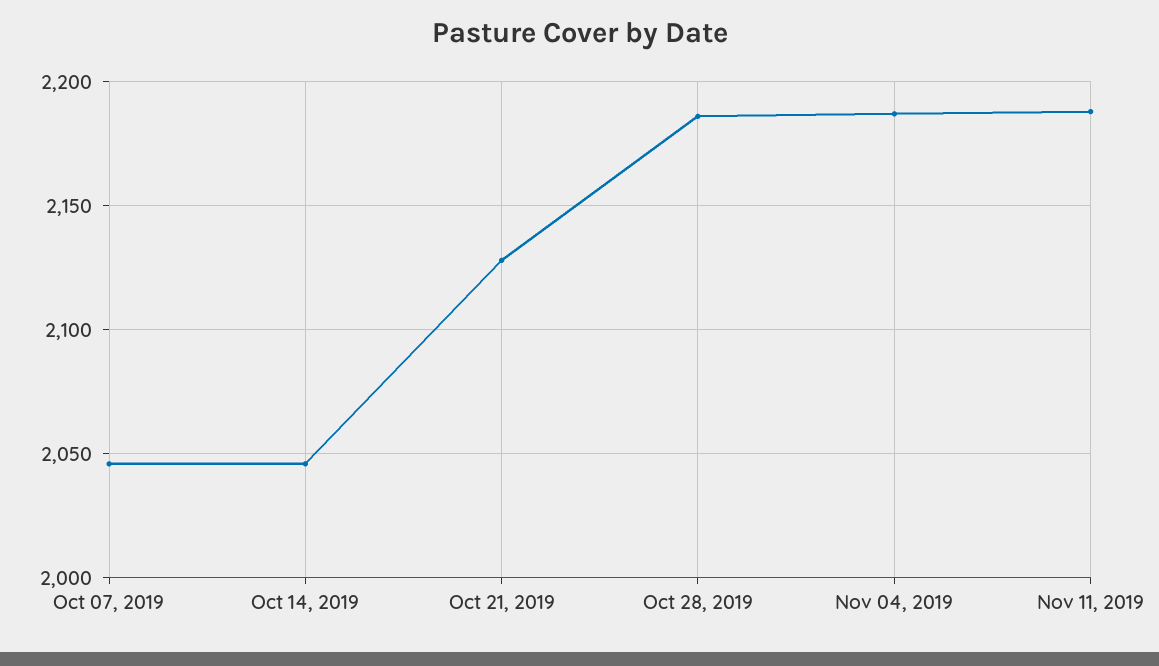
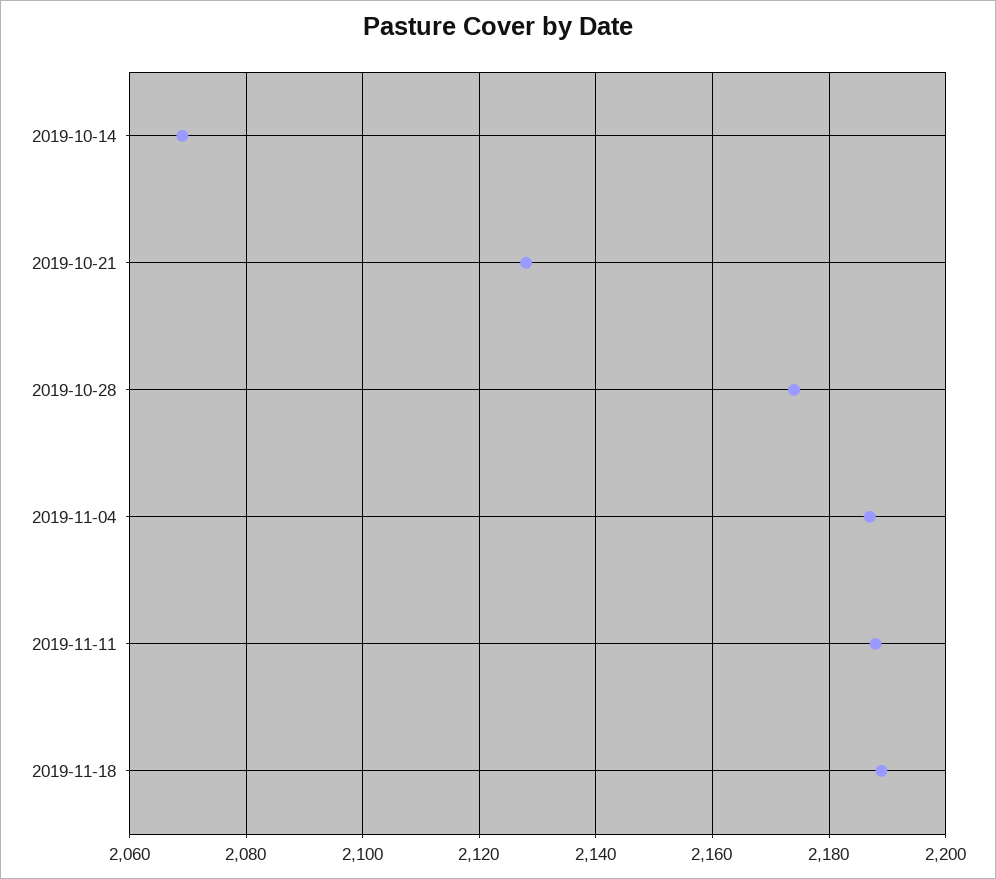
Oct 07, 2019: 2045 -> none
Oct 14, 2019: 2045 -> 2070
Oct 28, 2019: 2185 -> 2175
2019-11-18: none -> 2190

